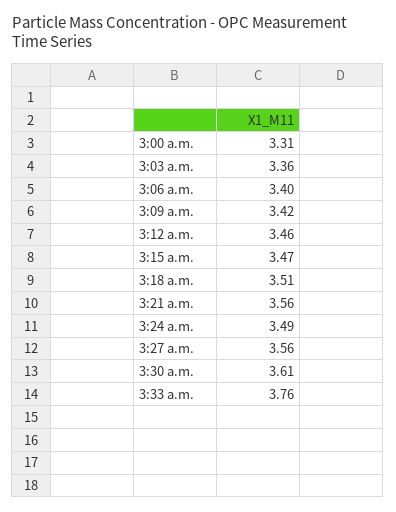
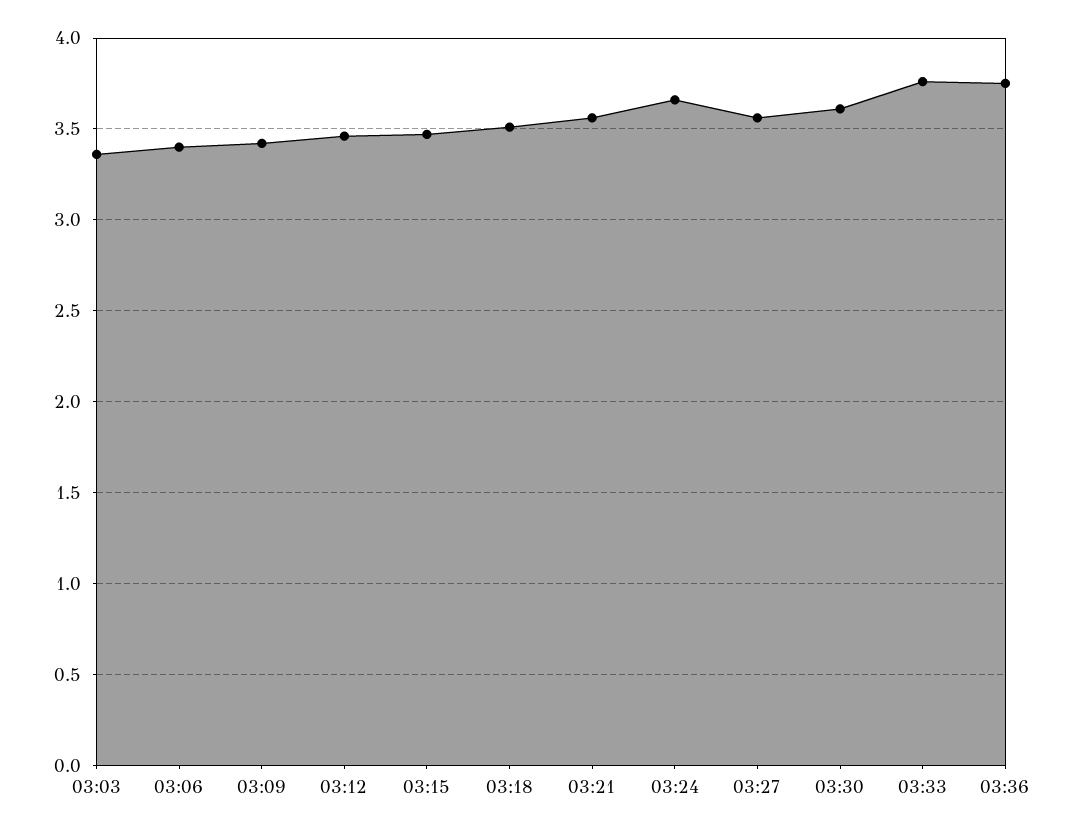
3:00 a.m.: 3.31 -> none
3:24 a.m.: 3.49 -> 3.65
03:36: none -> 3.75

